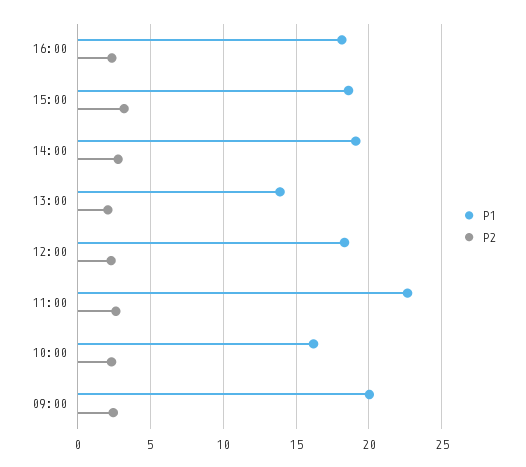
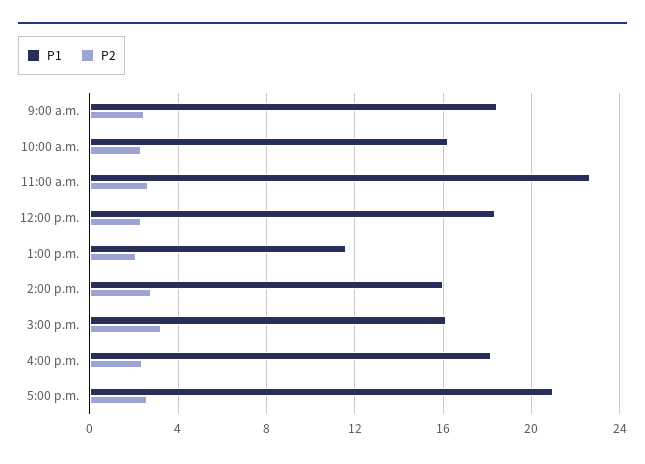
P1, 15:00: 18.5 -> 16
P1, 14:00: 19 -> 16
P1, 13:00: 14 -> 11.5
P1, 09:00: 20 -> 18.5
P1, 5:00 p.m.: none -> 21
P2, 5:00 p.m.: none -> 2.5

